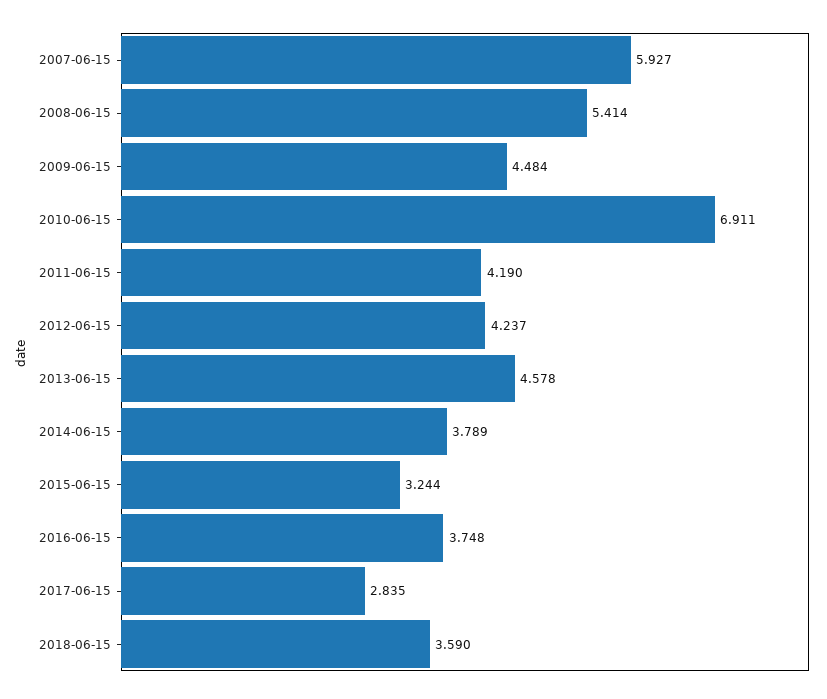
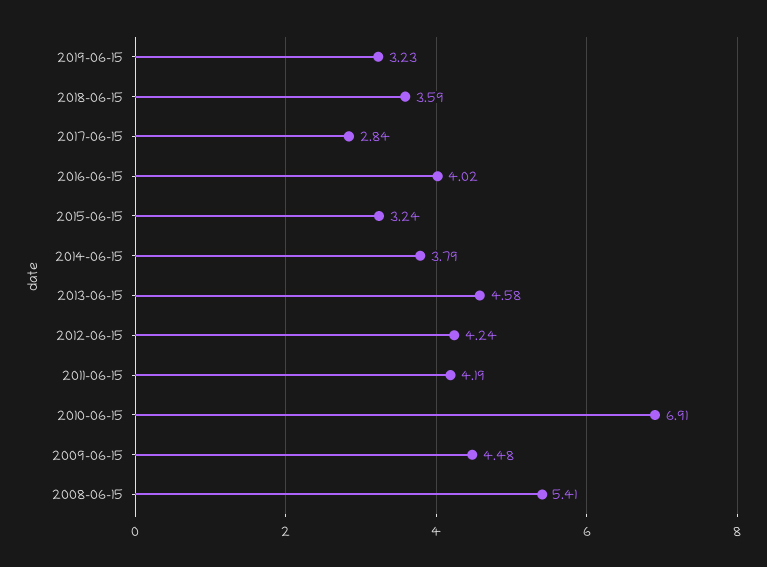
2007-06-15: 5.927 -> none
2016-06-15: 3.748 -> 4.02
2019-06-15: none -> 3.23

